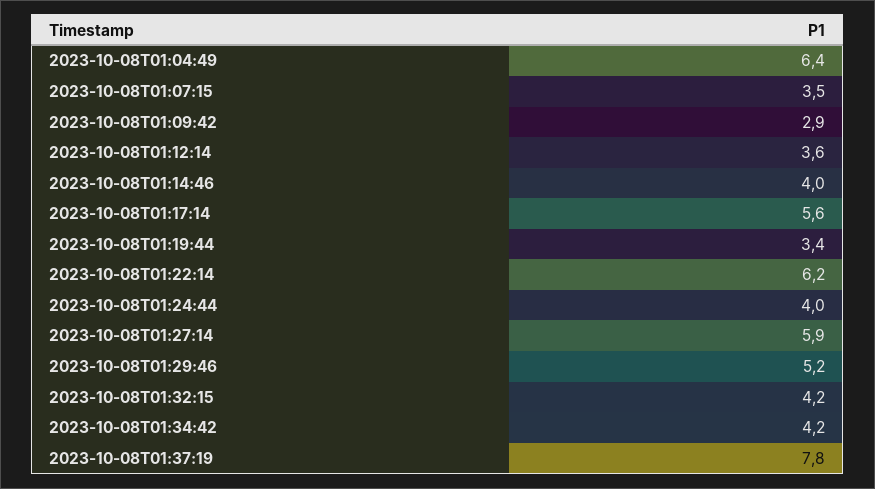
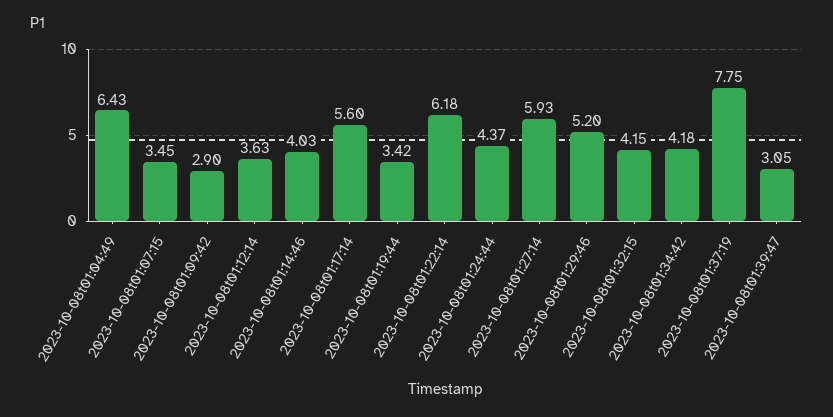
2023-10-08T01:24:44: 4 -> 4.37
2023-10-08t01:39:47: none -> 3.05

